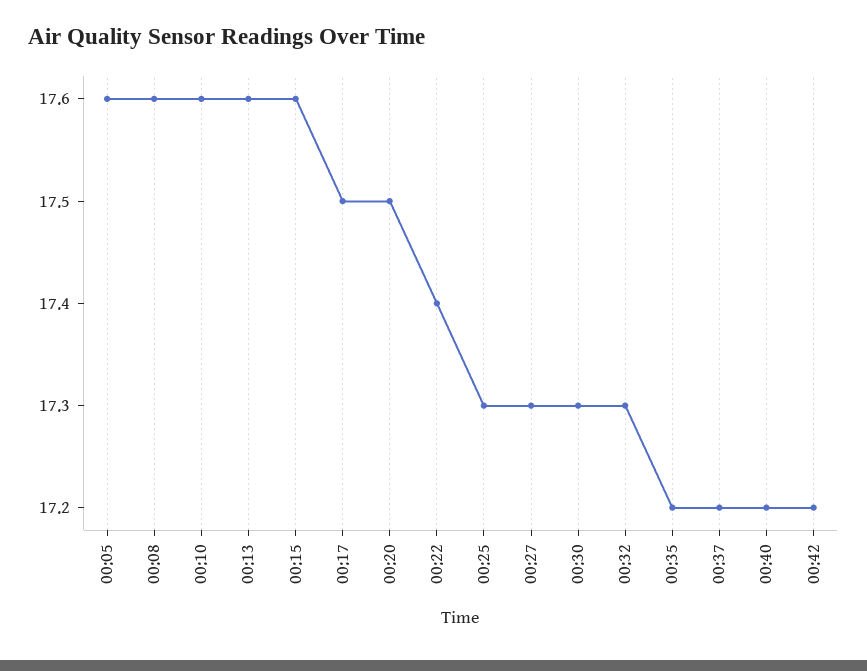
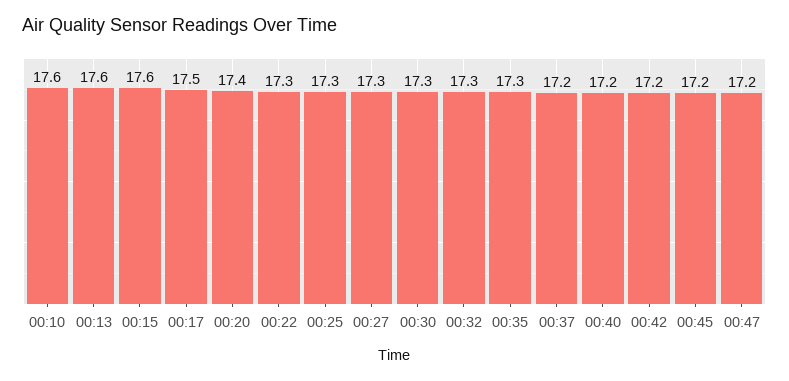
00:05: 17.6 -> none
00:08: 17.6 -> none
00:20: 17.5 -> 17.4
00:22: 17.4 -> 17.3
00:35: 17.2 -> 17.3
00:45: none -> 17.2
00:47: none -> 17.2

